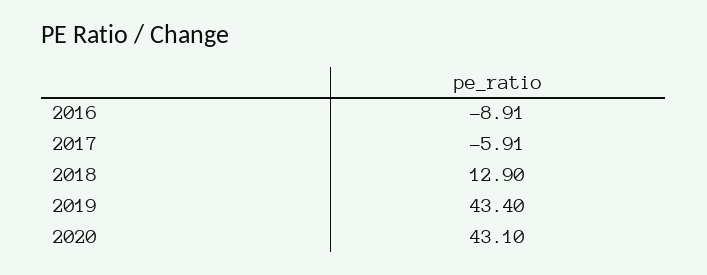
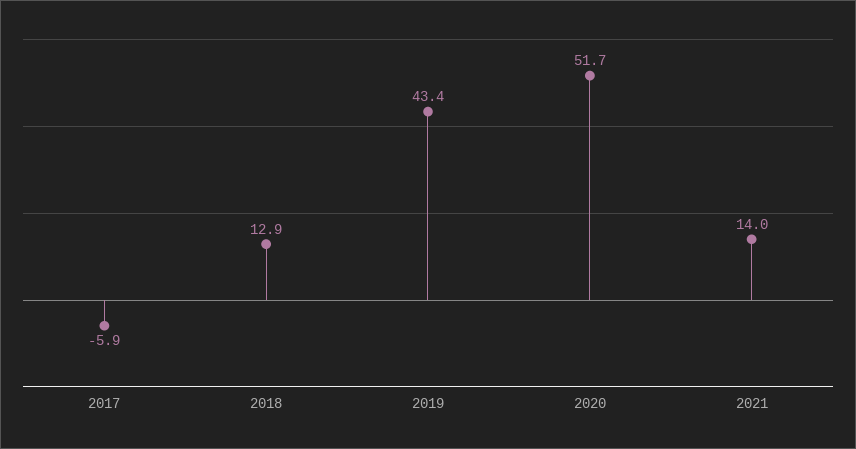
2016: -8.91 -> none
2020: 43.1 -> 51.7
2021: none -> 14

